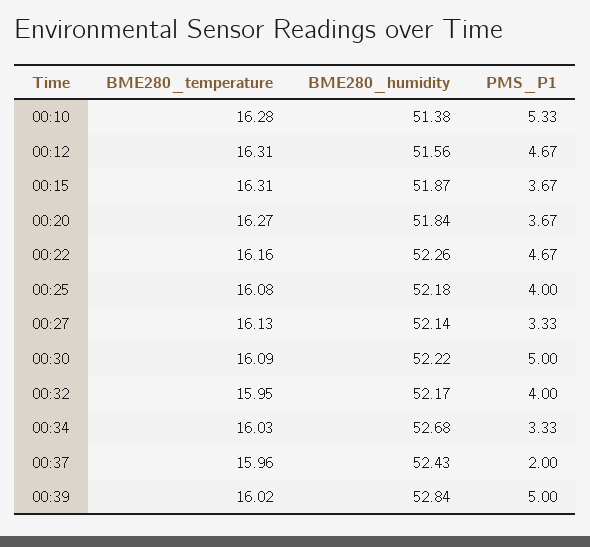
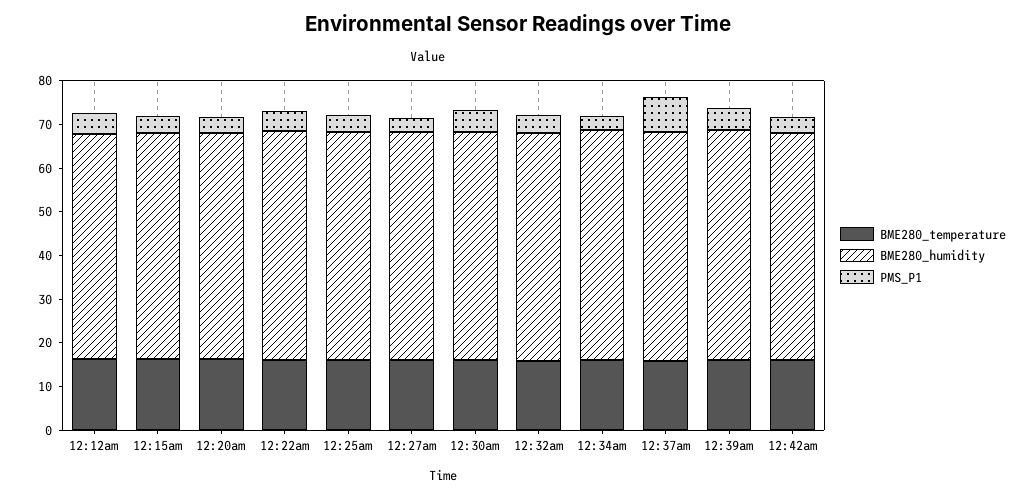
BME280_temperature, 00:10: 16.28 -> none
BME280_humidity, 00:10: 51.38 -> none
PMS_P1, 00:10: 5.33 -> none
PMS_P1, 00:37: 2 -> 8
BME280_temperature, 12:42am: none -> 16
BME280_humidity, 12:42am: none -> 52
PMS_P1, 12:42am: none -> 4

